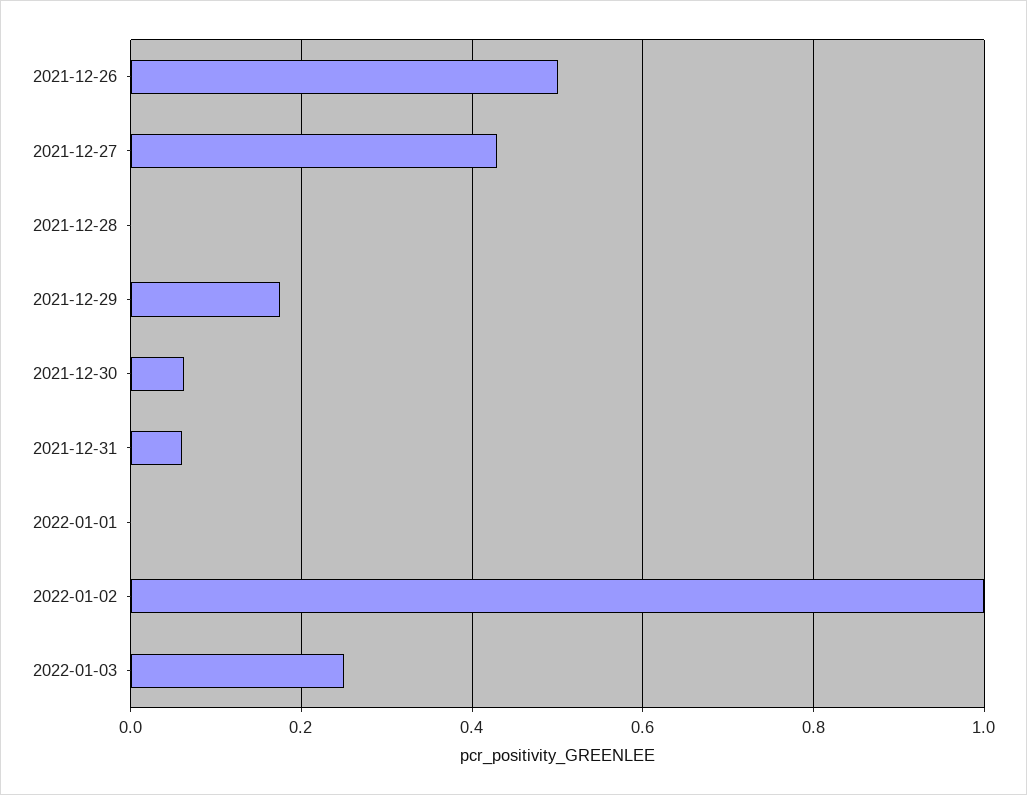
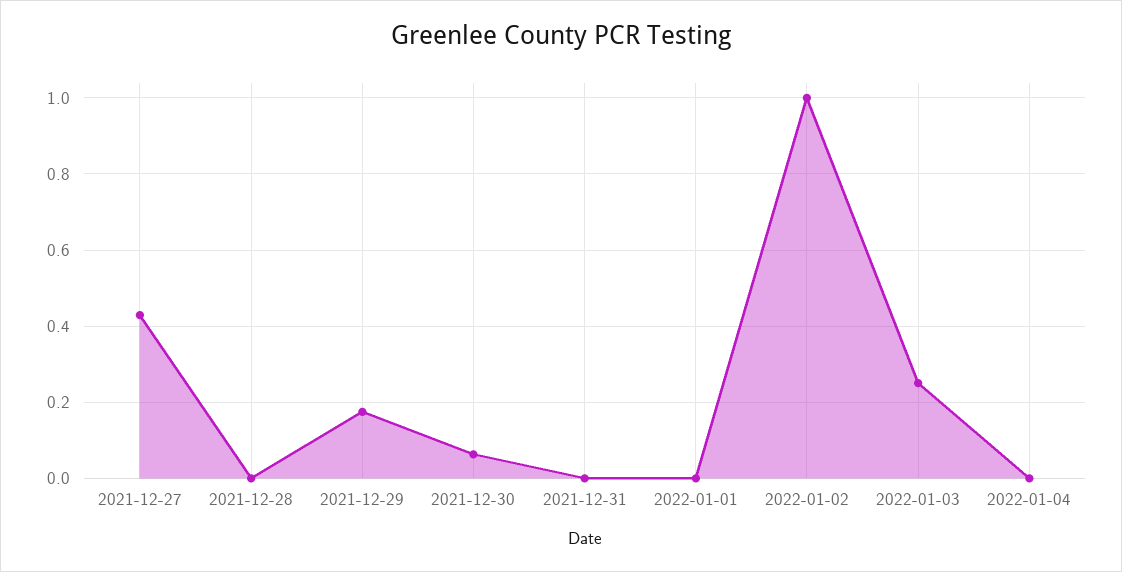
2021-12-26: 0.5 -> none
2021-12-31: 0.06 -> 0
2022-01-04: none -> 0

